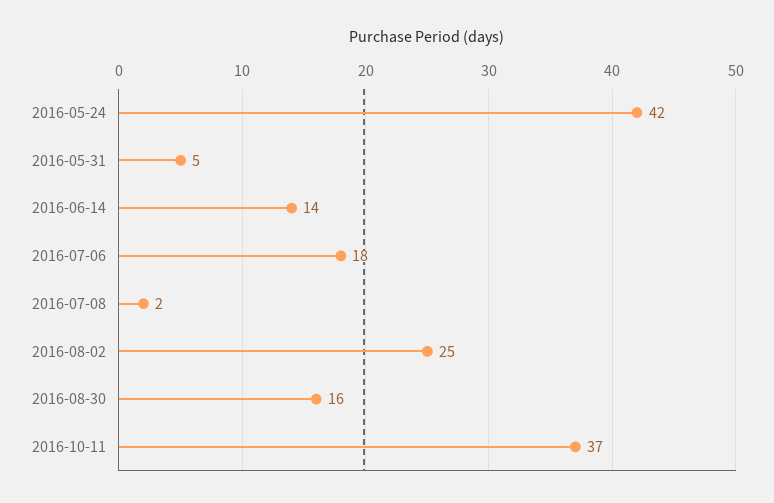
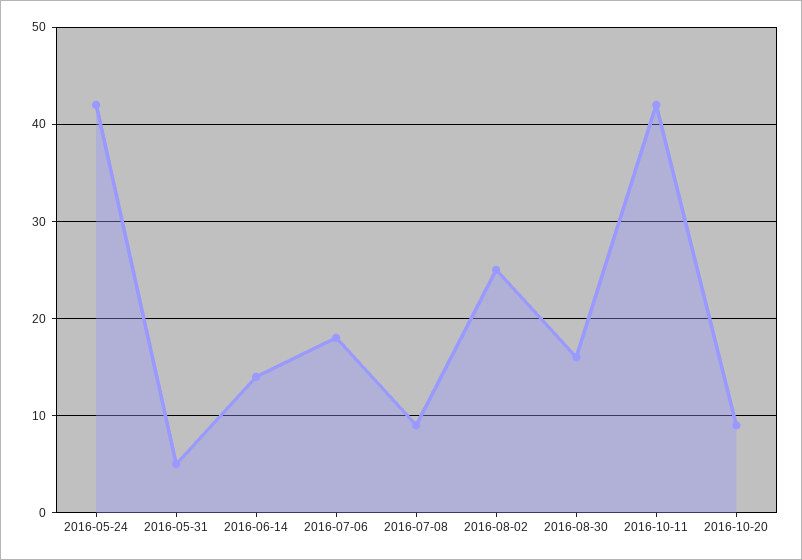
2016-07-08: 2 -> 9
2016-10-11: 37 -> 42
2016-10-20: none -> 9

